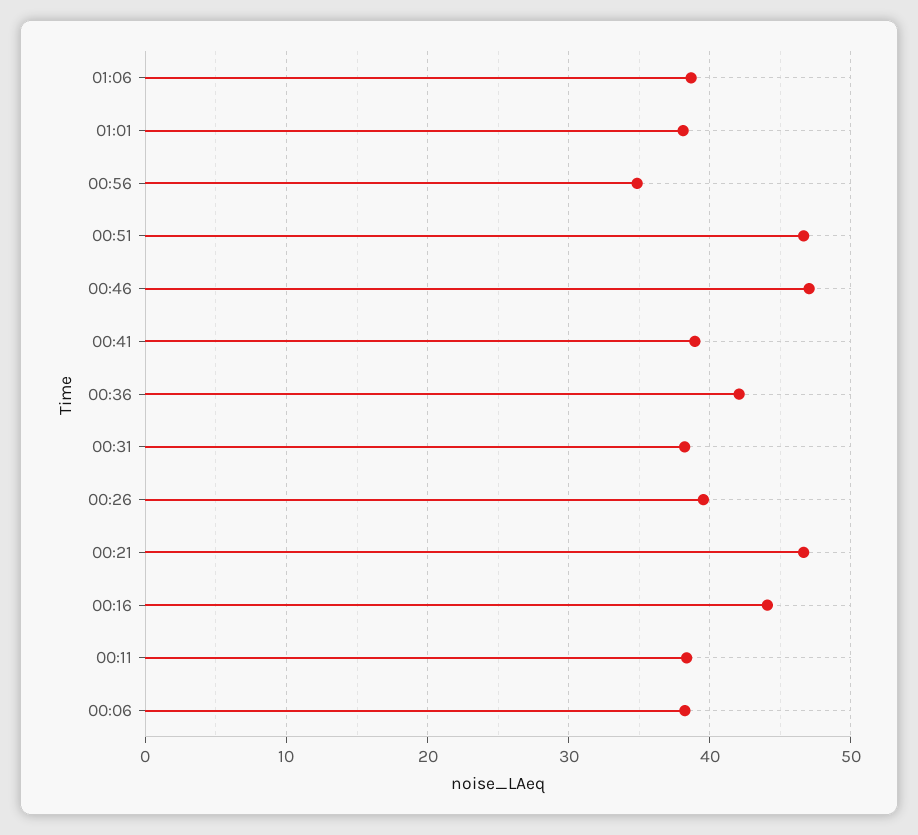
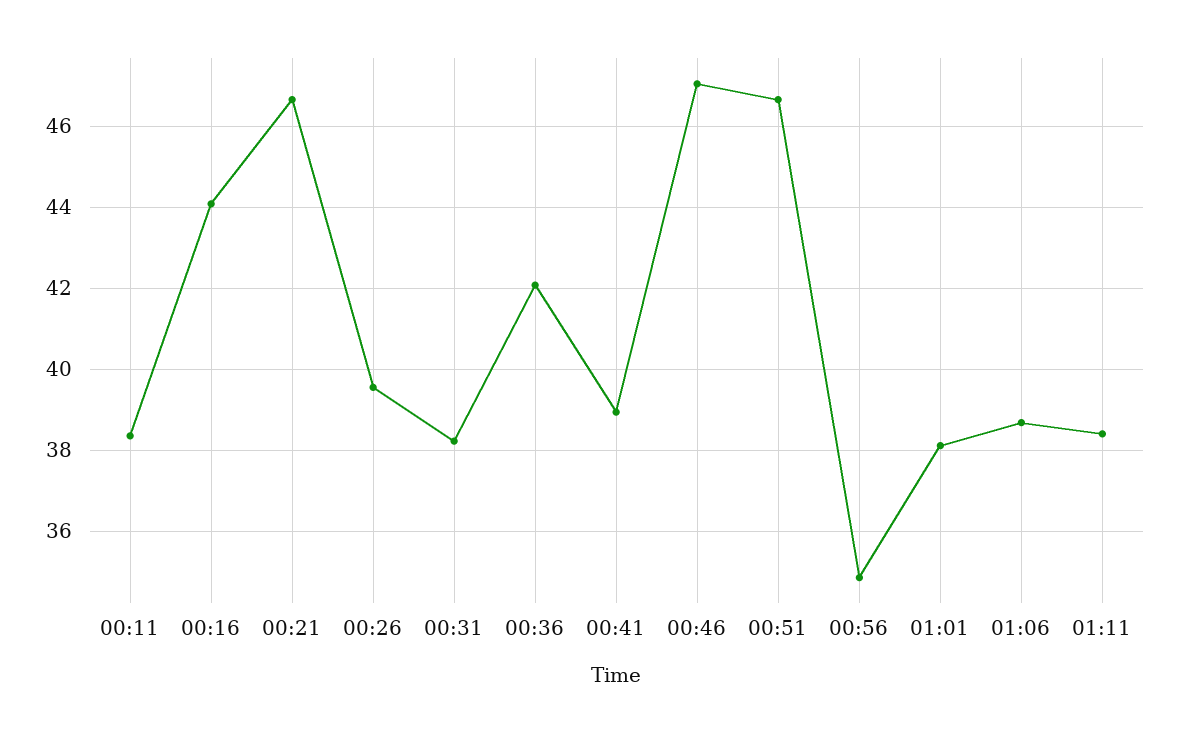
00:06: 38 -> none
01:11: none -> 38.4

